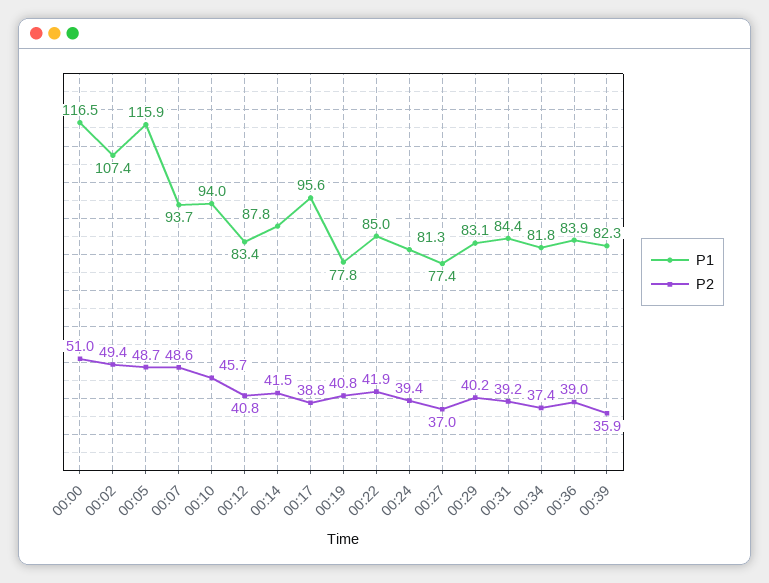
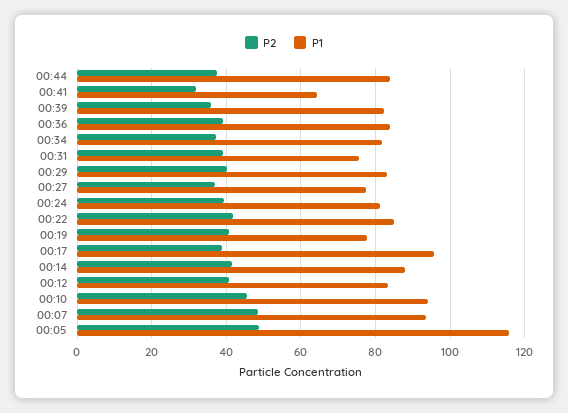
P1, 00:00: 116.5 -> none
P2, 00:00: 51 -> none
P1, 00:02: 107.4 -> none
P2, 00:02: 49.4 -> none
P1, 00:31: 84.4 -> 76
P2, 00:44: none -> 38
P1, 00:44: none -> 84
P2, 00:41: none -> 32
P1, 00:41: none -> 64

